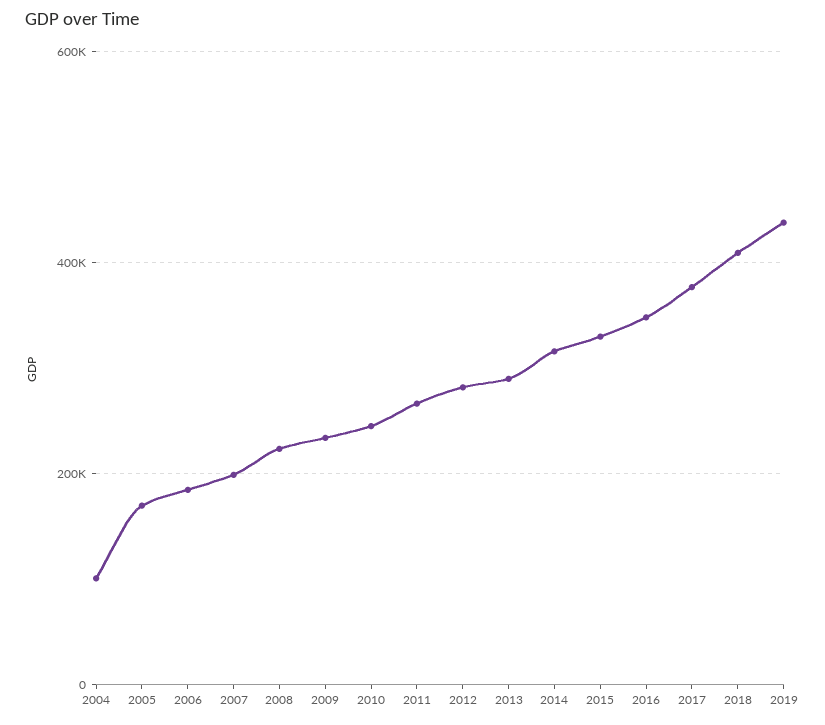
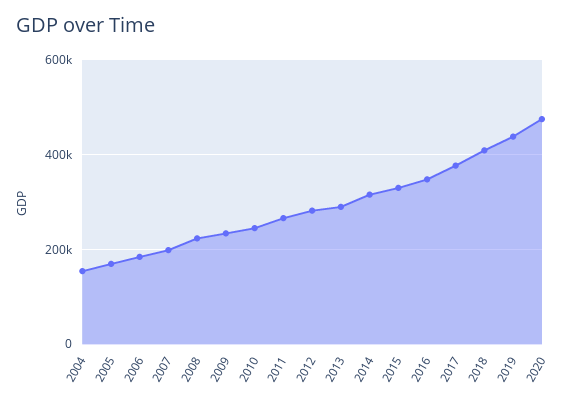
2004: 100000 -> 160000
2020: none -> 480000

